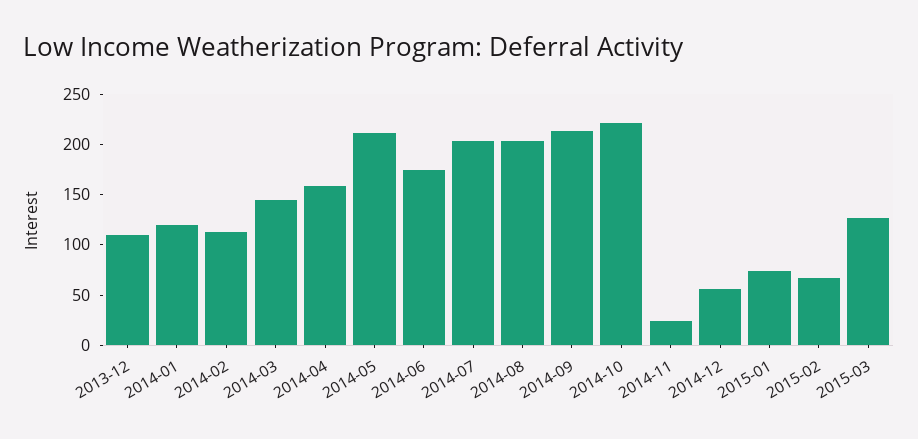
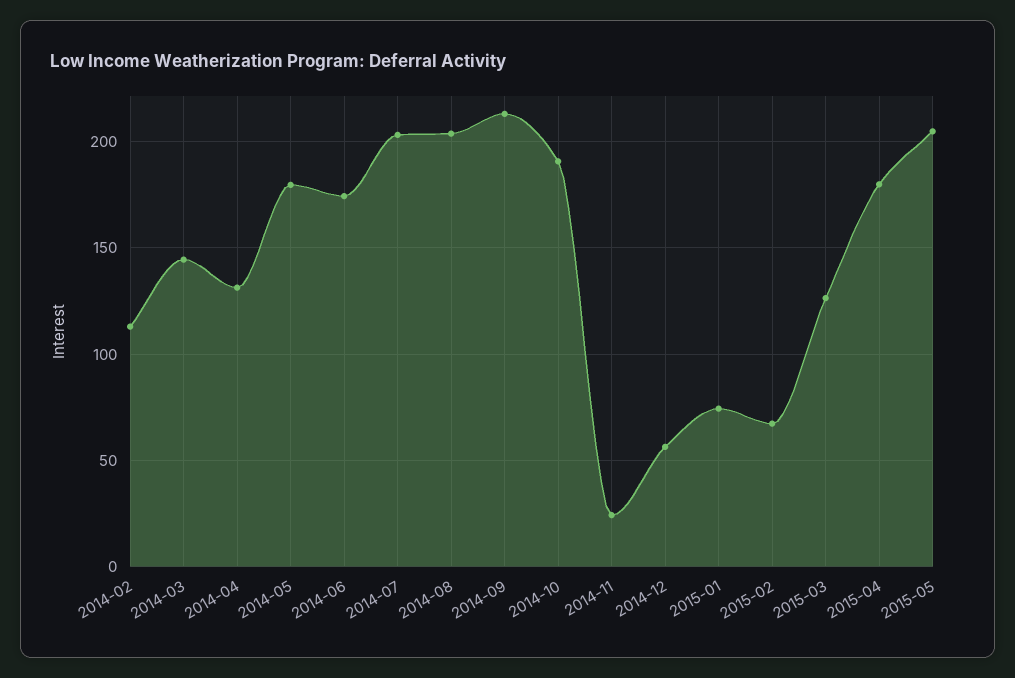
2013-12: 110 -> none
2014-01: 120 -> none
2014-04: 160 -> 130
2014-05: 210 -> 180
2014-10: 220 -> 190
2015-04: none -> 180
2015-05: none -> 205

